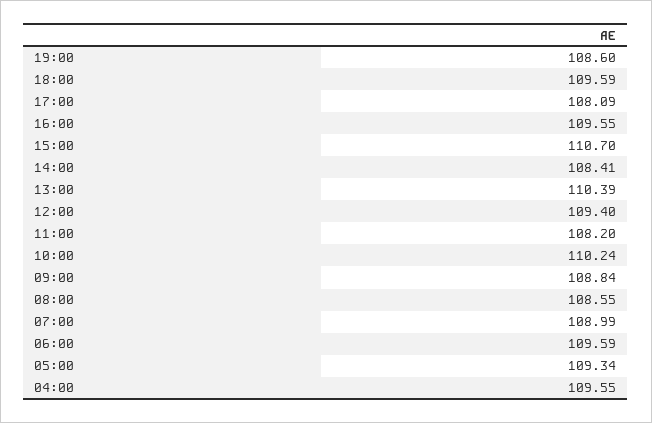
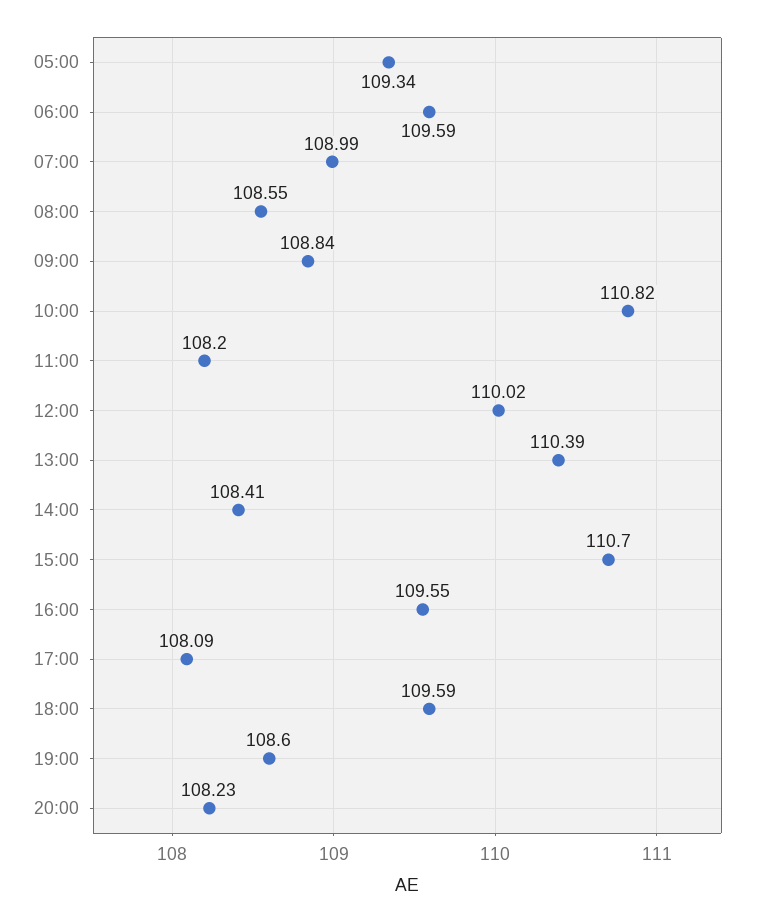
12:00: 109.4 -> 110.02
10:00: 110.24 -> 110.82
04:00: 109.55 -> none
20:00: none -> 108.23

